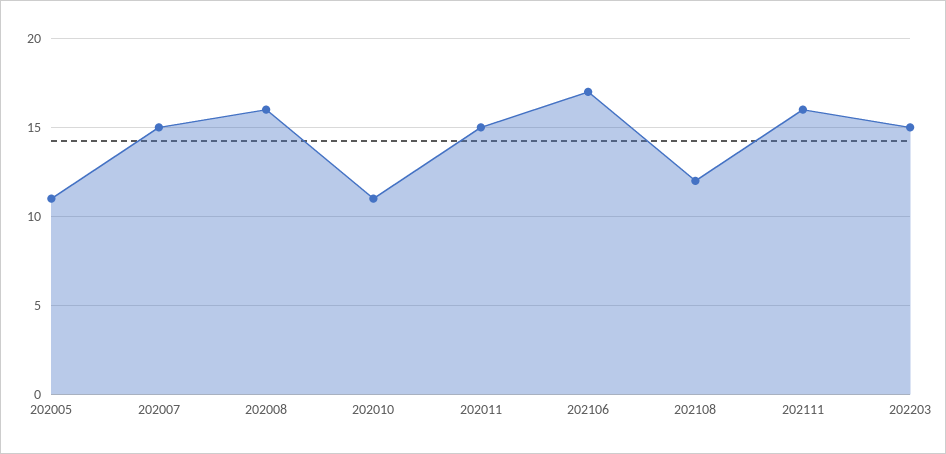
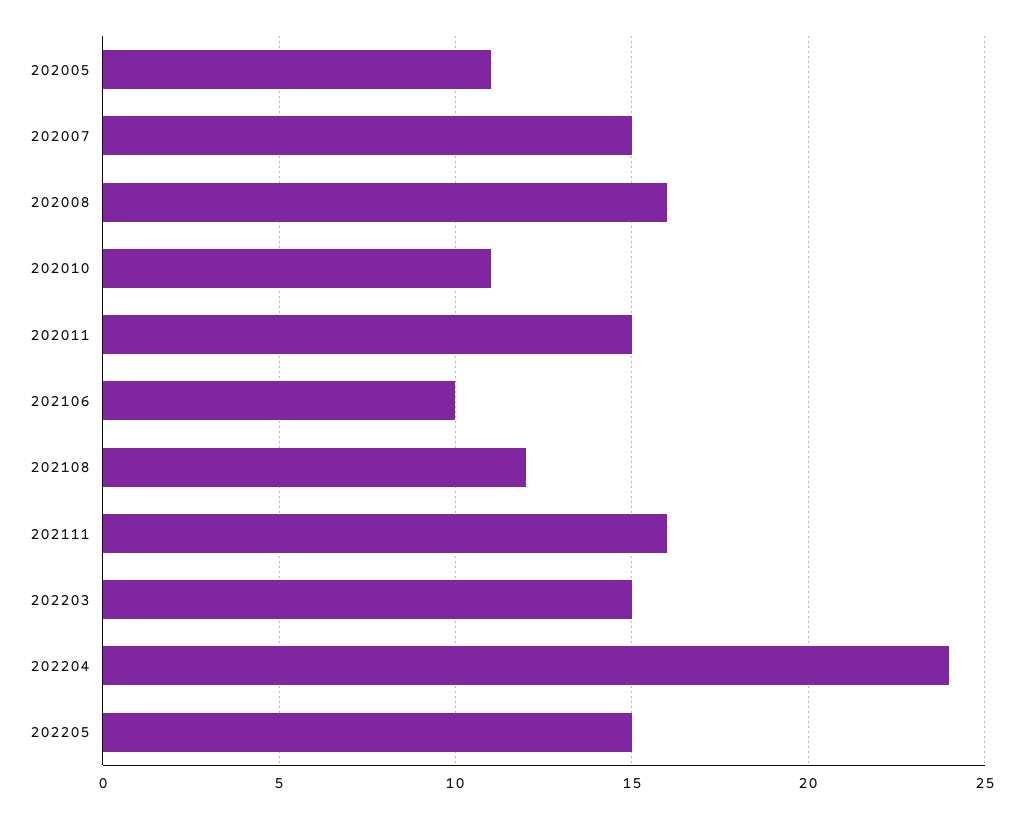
202106: 17 -> 10
202204: none -> 24
202205: none -> 15

